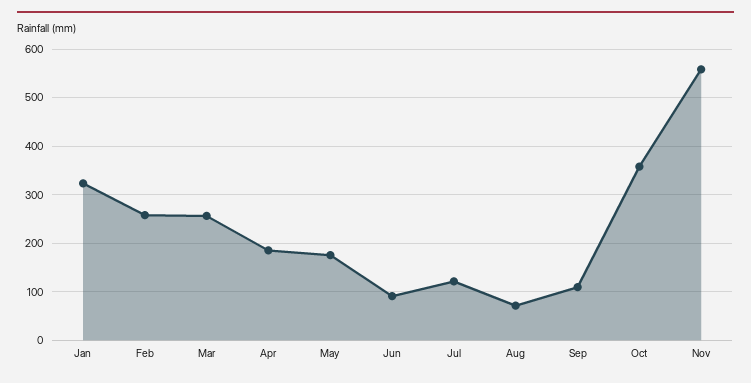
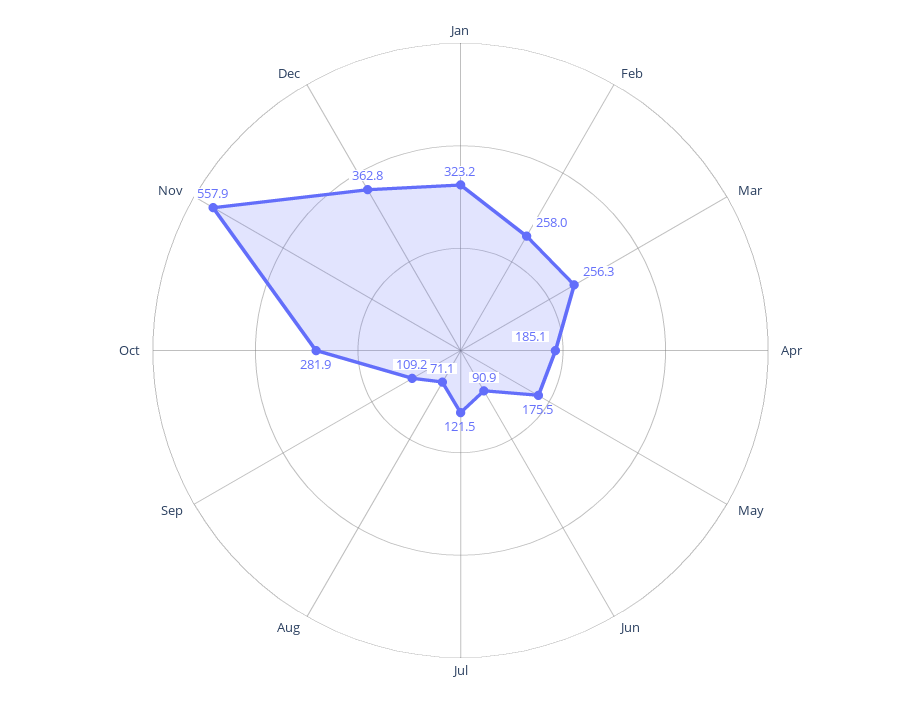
Oct: 360 -> 281.9
Dec: none -> 362.8

